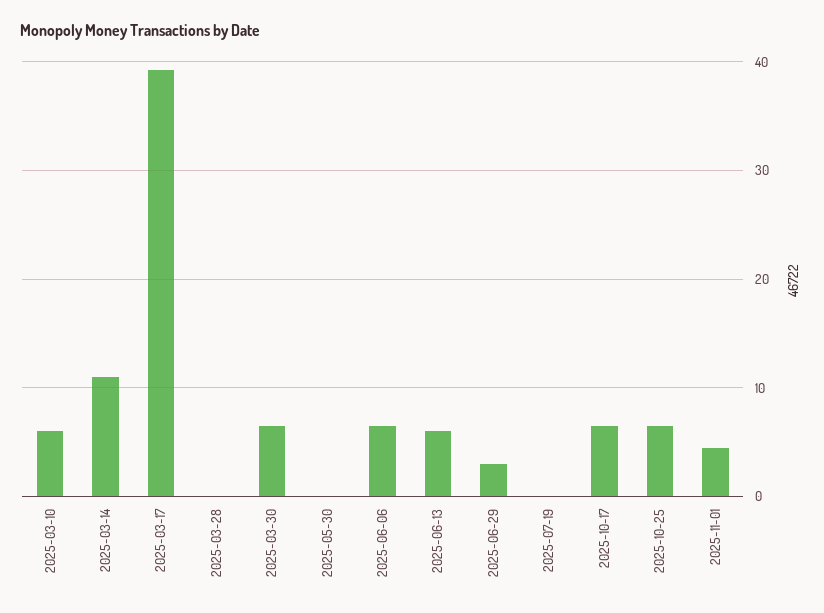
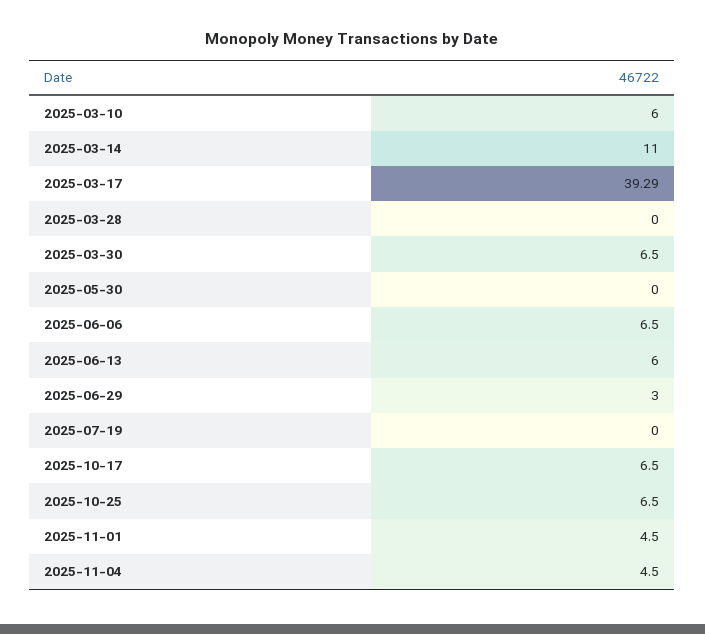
2025-11-04: none -> 4.5

